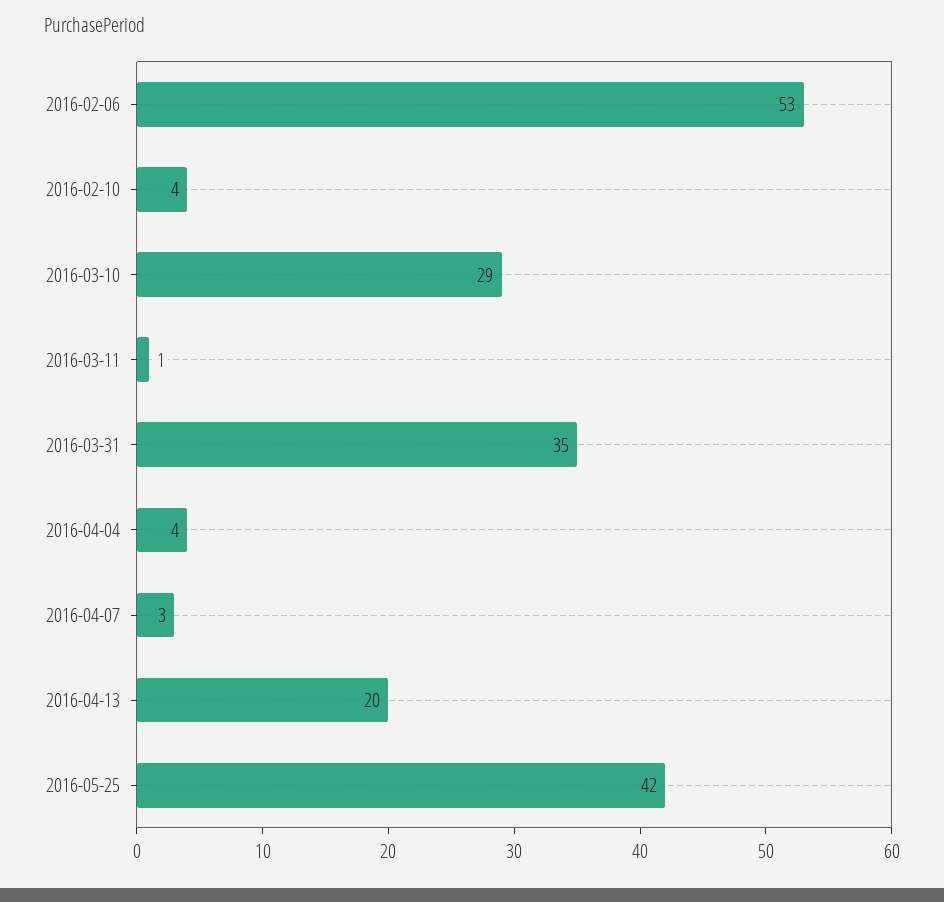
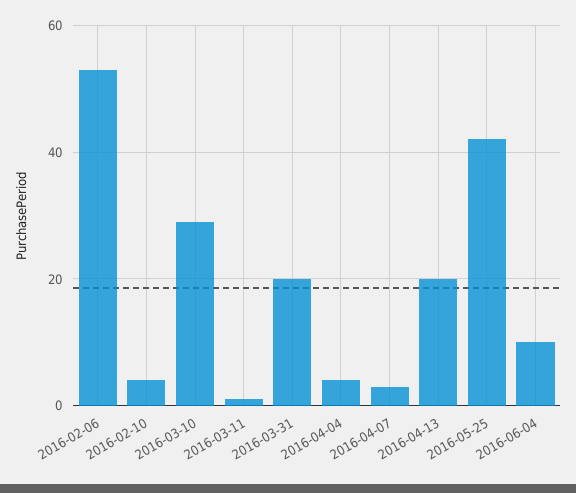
2016-03-31: 35 -> 20
2016-06-04: none -> 10

